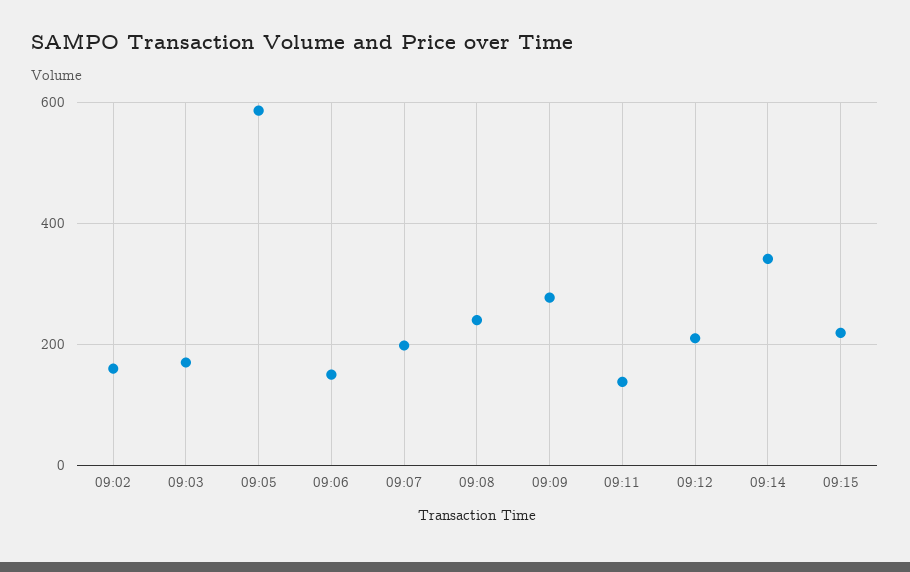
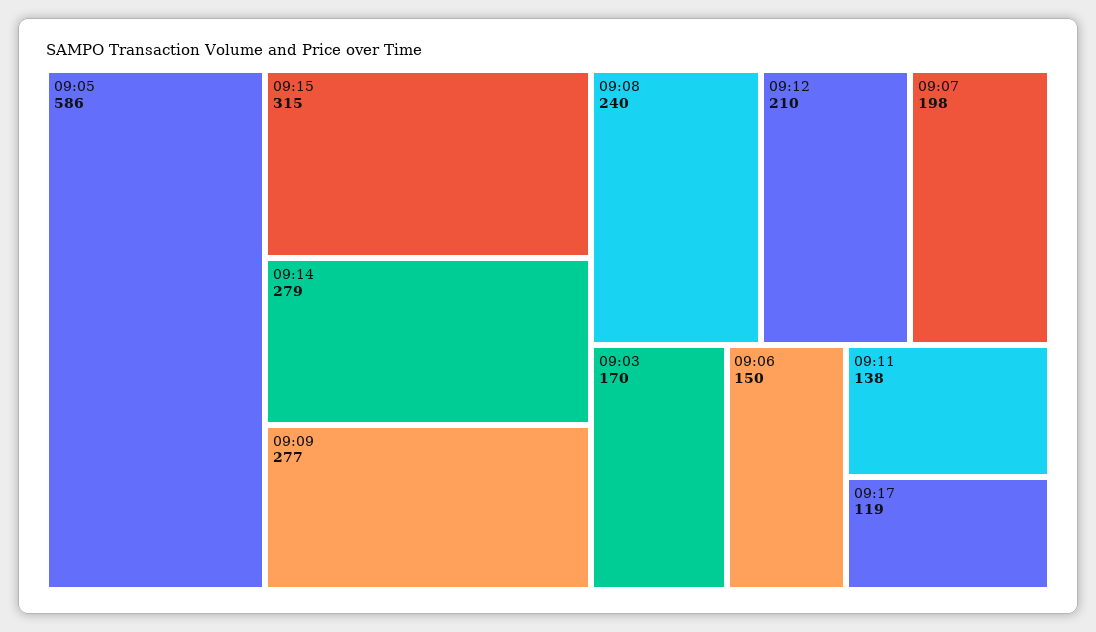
09:02: 160 -> none
09:14: 340 -> 279
09:15: 220 -> 315
09:17: none -> 119

